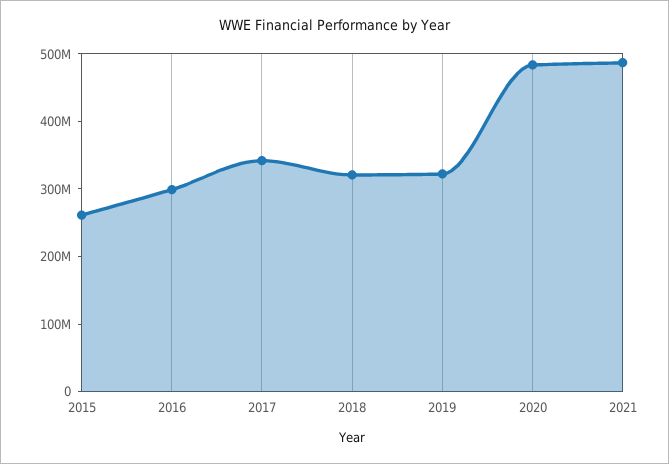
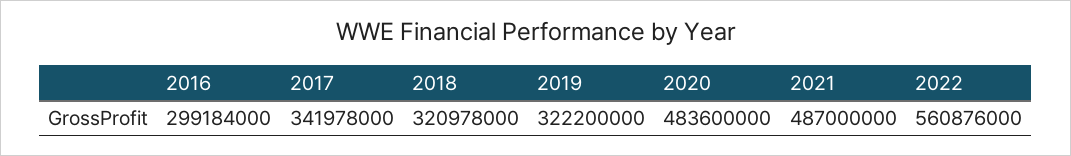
2015: 260000000 -> none
2022: none -> 560876000

